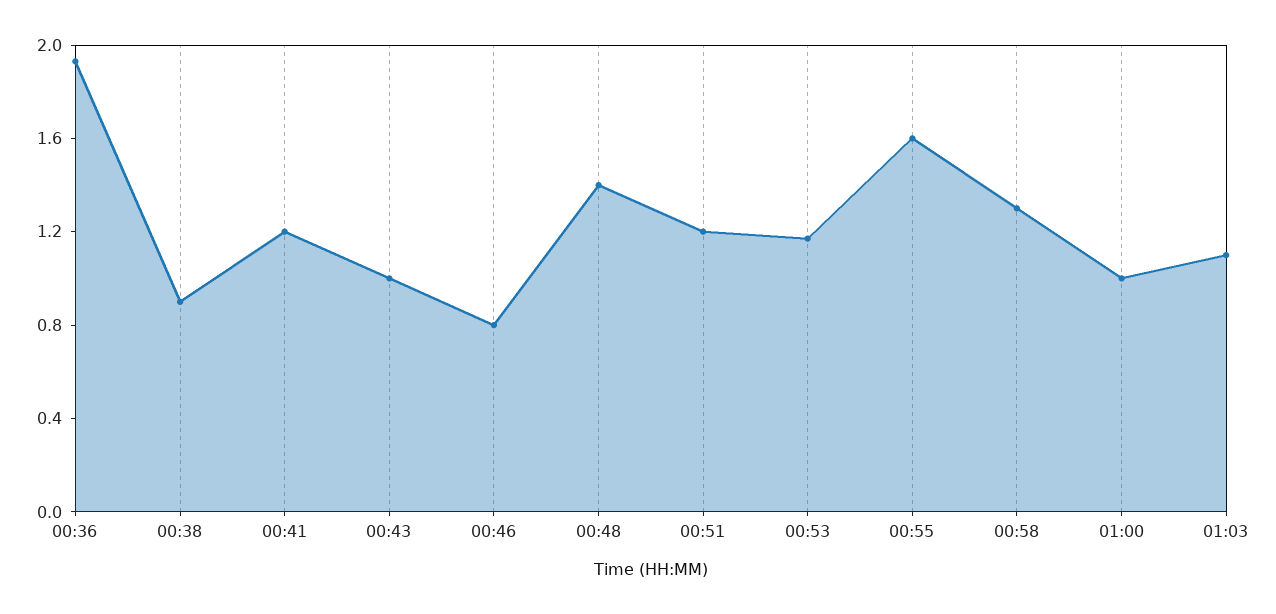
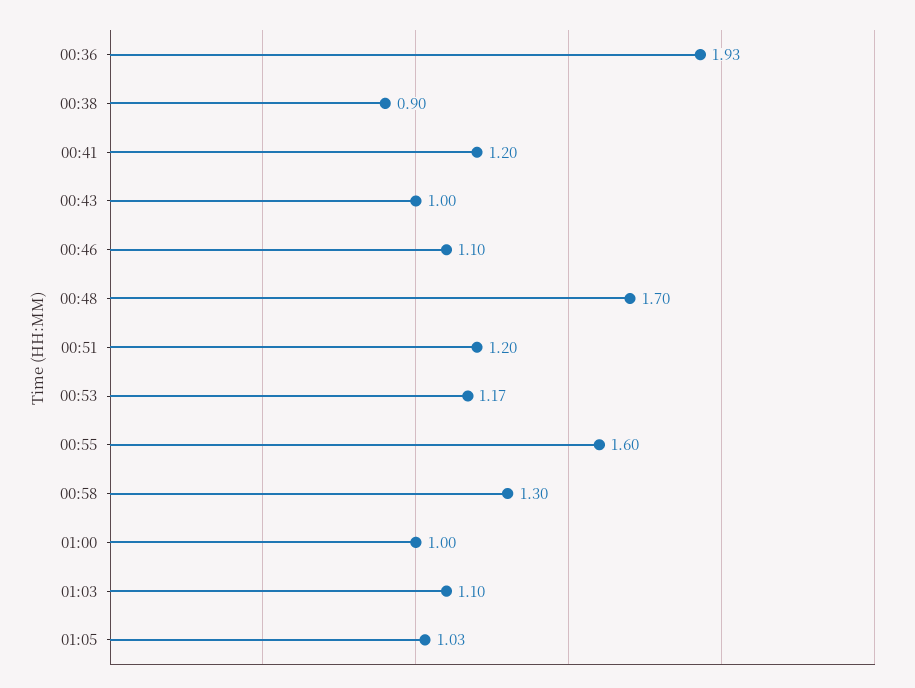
00:46: 0.8 -> 1.1
00:48: 1.4 -> 1.7
01:05: none -> 1.03

